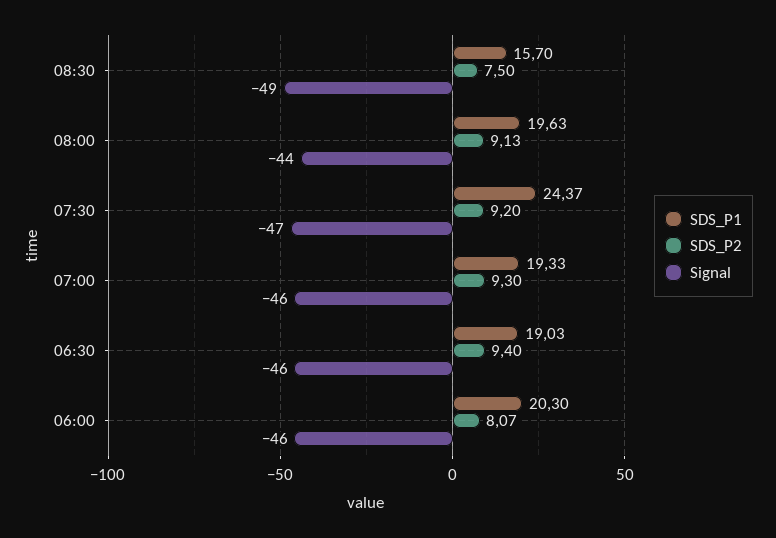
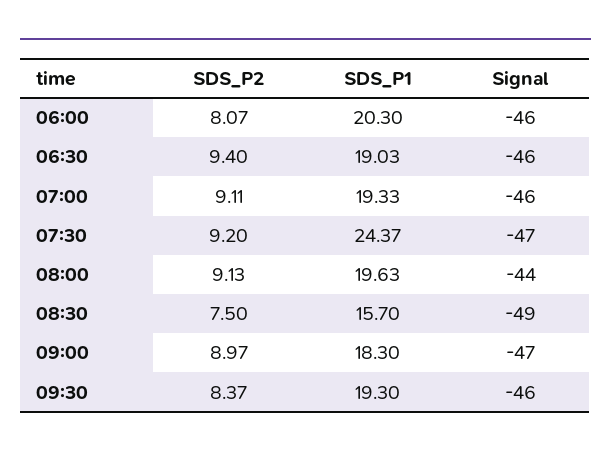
SDS_P2, 07:00: 9.3 -> 9.11
SDS_P2, 09:00: none -> 8.97
SDS_P1, 09:00: none -> 18.3
Signal, 09:00: none -> -47
SDS_P2, 09:30: none -> 8.37
SDS_P1, 09:30: none -> 19.3
Signal, 09:30: none -> -46

